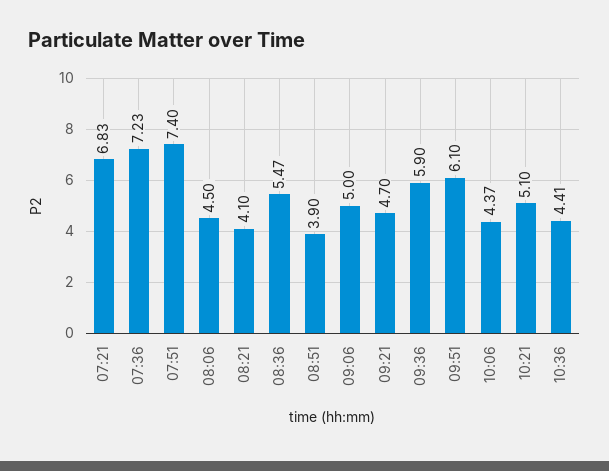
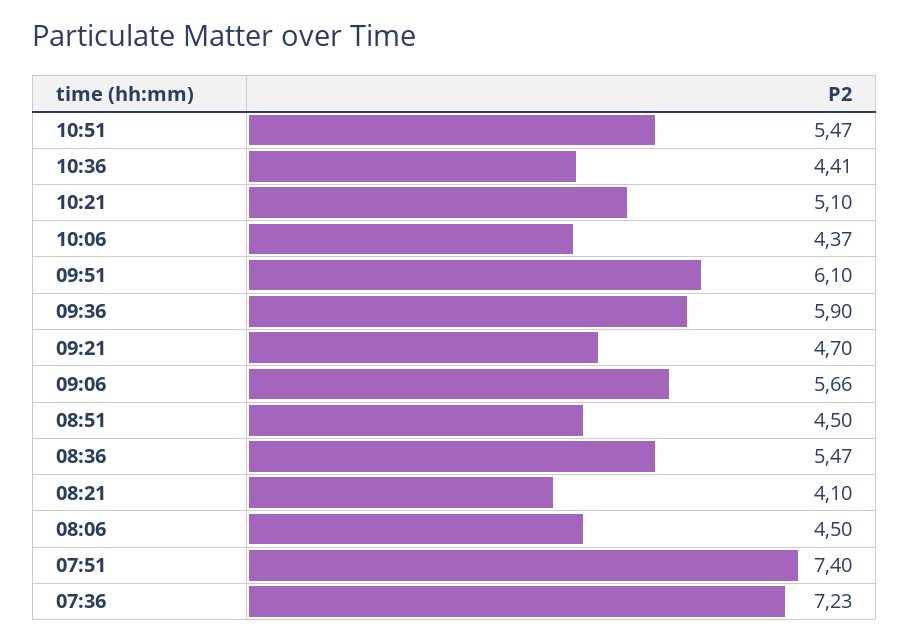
07:21: 6.83 -> none
08:51: 3.9 -> 4.5
09:06: 5 -> 5.66
10:51: none -> 5.47

